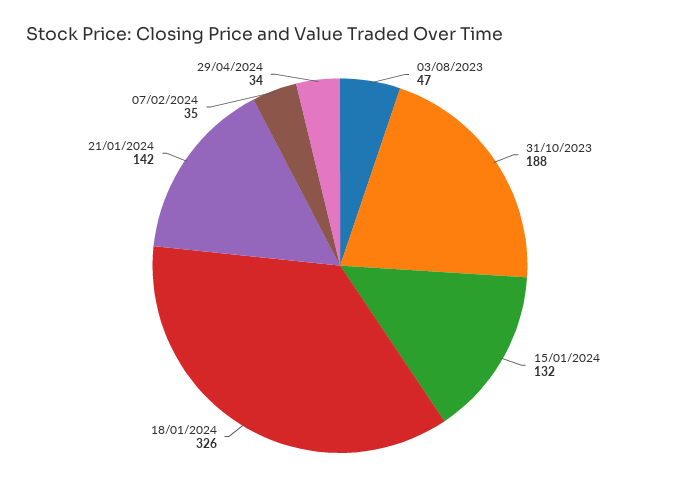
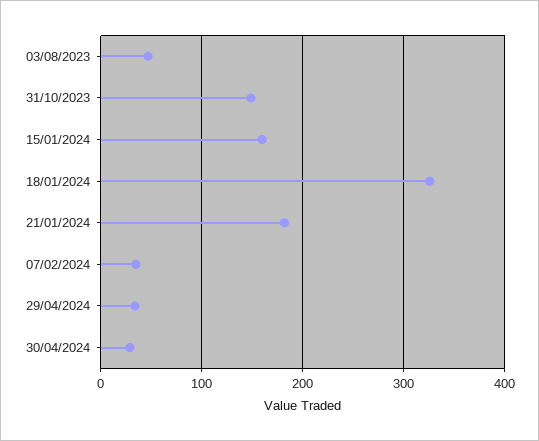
31/10/2023: 188 -> 150
15/01/2024: 132 -> 160
21/01/2024: 142 -> 180
30/04/2024: none -> 30

